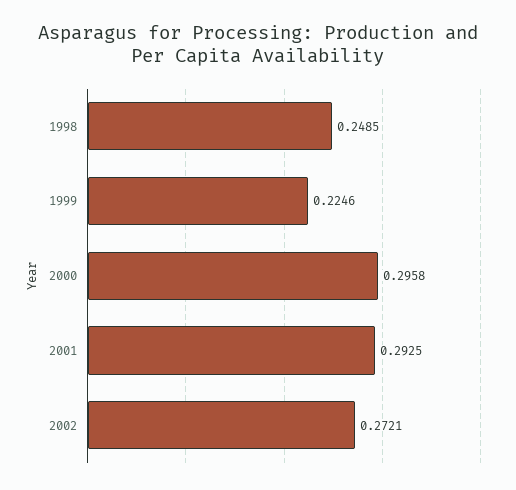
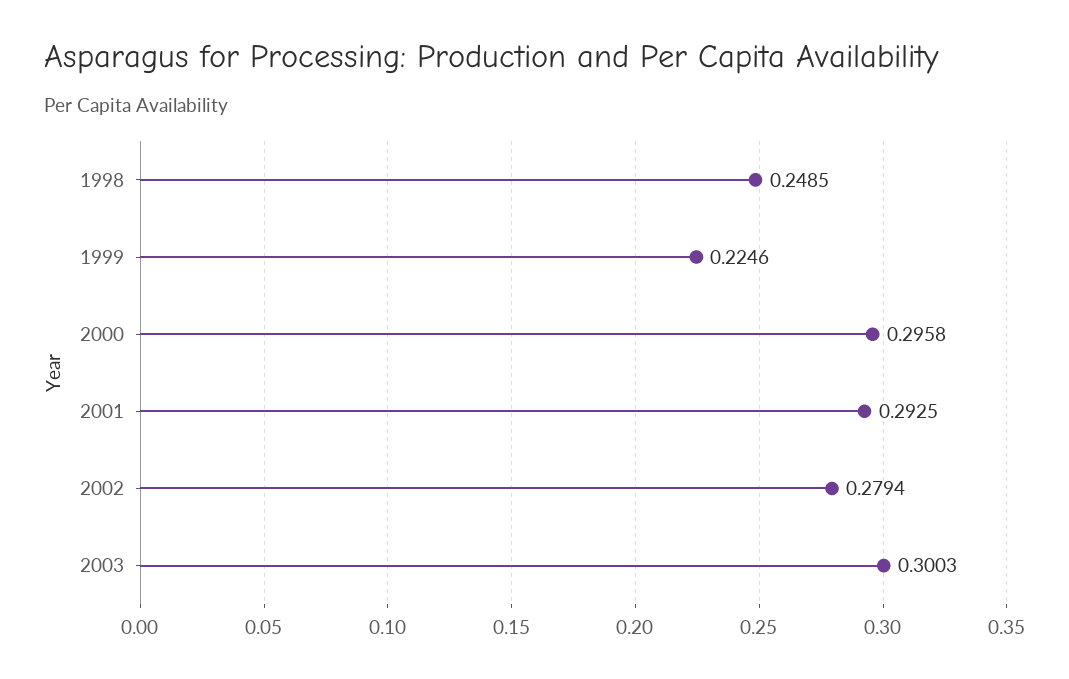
2002: 0.2721 -> 0.2794
2003: none -> 0.3003

